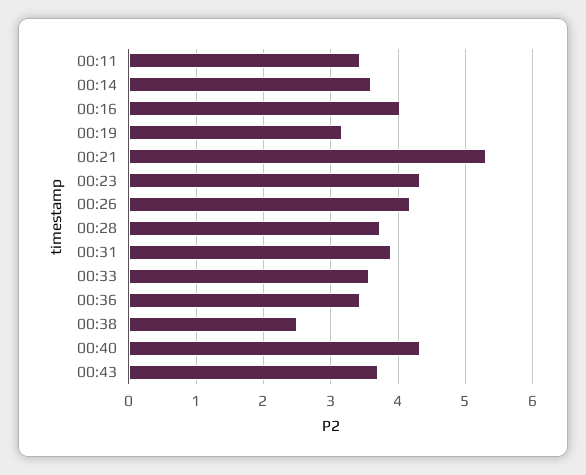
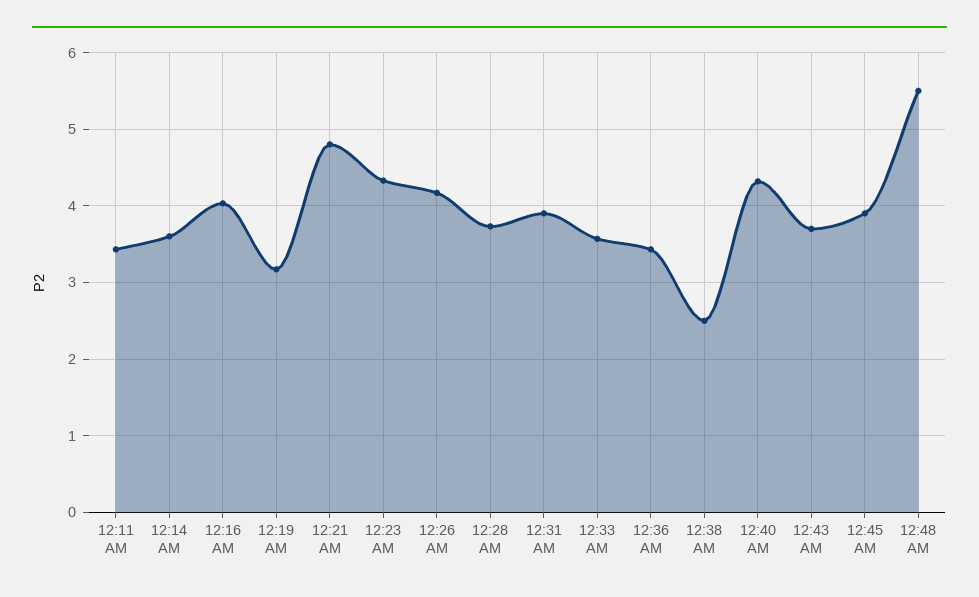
00:21: 5.3 -> 4.8
12:45 AM: none -> 3.9
12:48 AM: none -> 5.5

